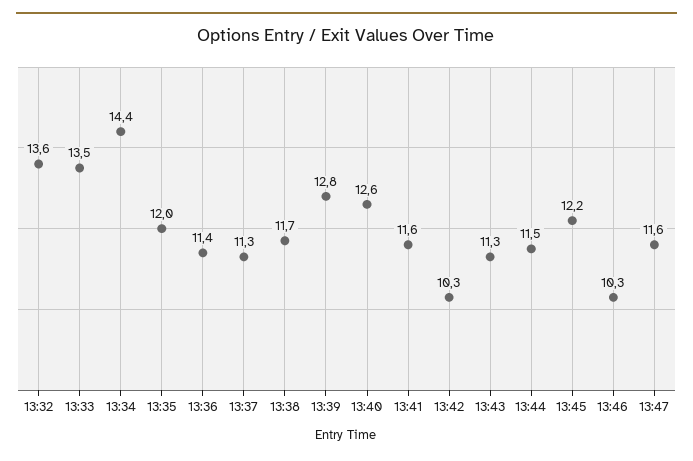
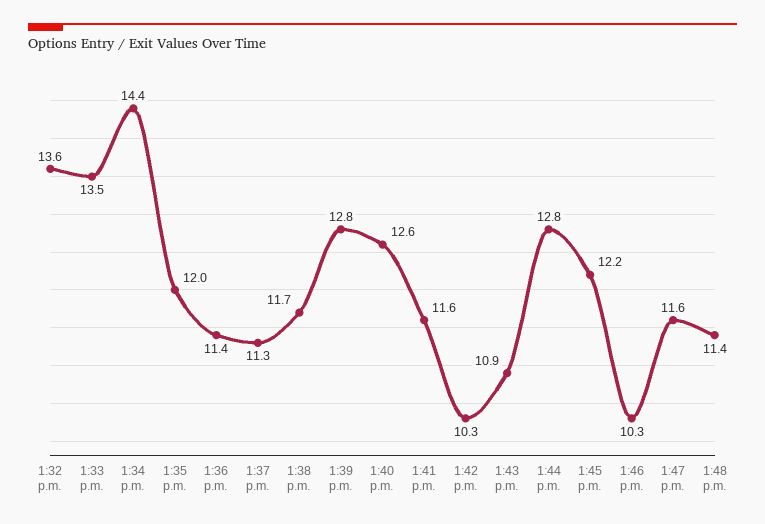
13:43: 11.3 -> 10.9
13:44: 11.5 -> 12.8
1:48 p.m.: none -> 11.4

